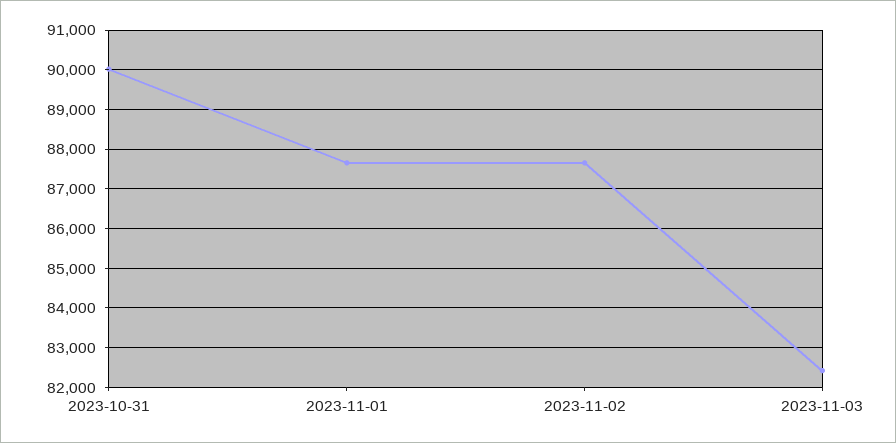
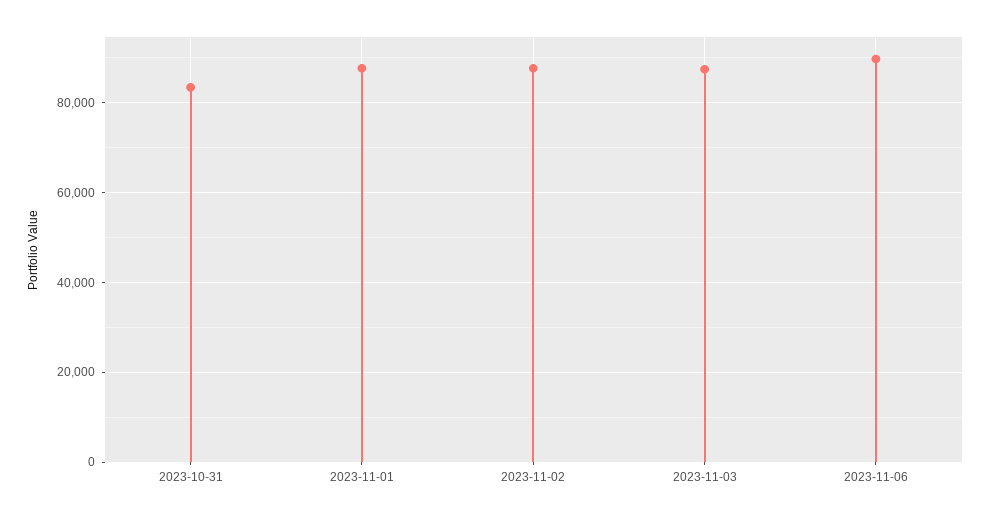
2023-10-31: 90000 -> 84000
2023-11-03: 82400 -> 88000
2023-11-06: none -> 90000

